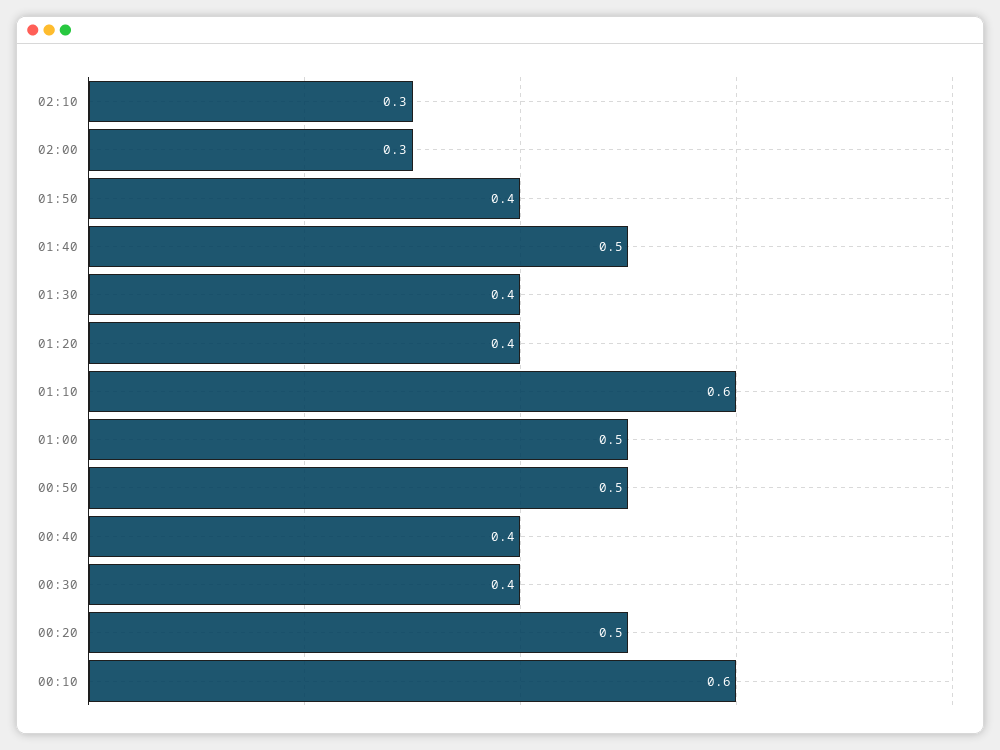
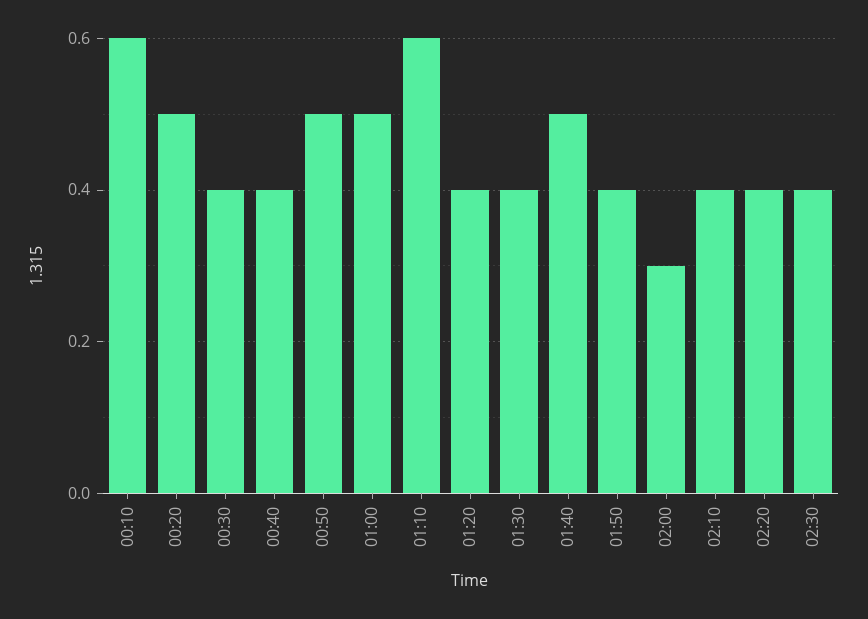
02:10: 0.3 -> 0.4
02:20: none -> 0.4
02:30: none -> 0.4

